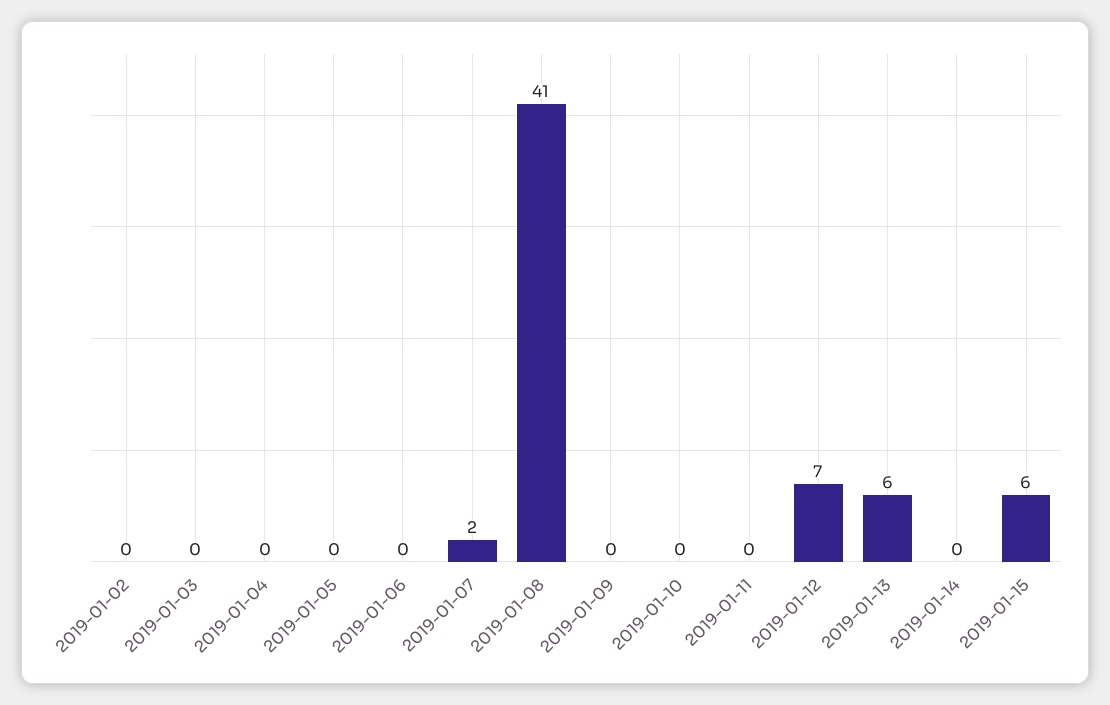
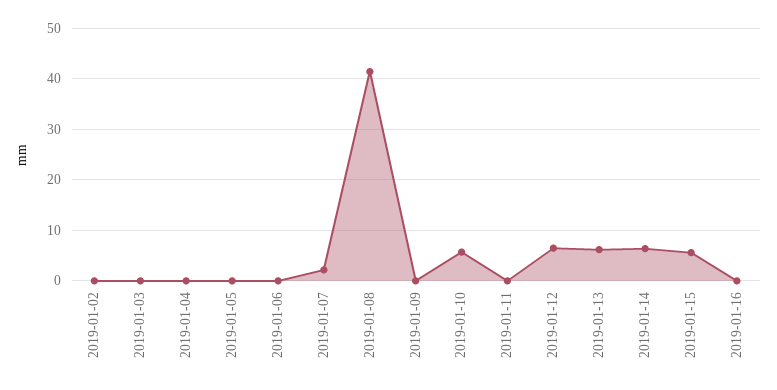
2019-01-10: 0 -> 6
2019-01-14: 0 -> 6
2019-01-16: none -> 0

